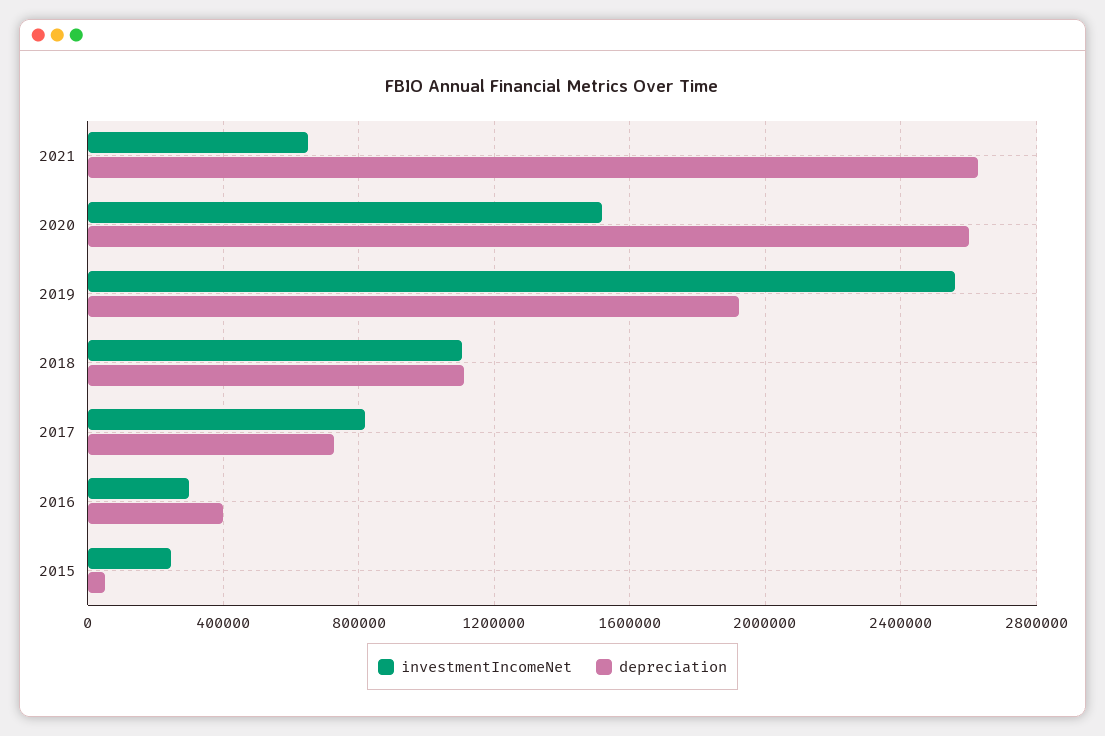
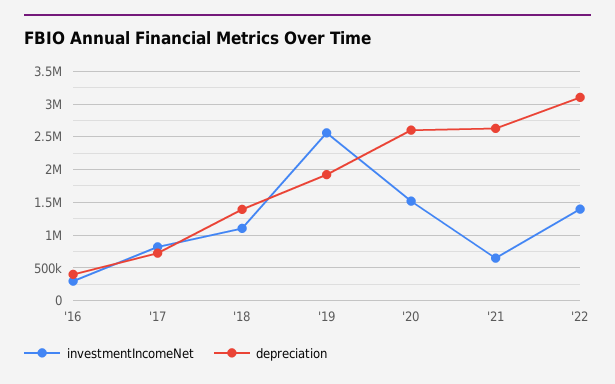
depreciation, 2018: 1100000 -> 1400000
investmentIncomeNet, 2015: 250000 -> none
depreciation, 2015: 50000 -> none
investmentIncomeNet, '22: none -> 1400000
depreciation, '22: none -> 3100000

